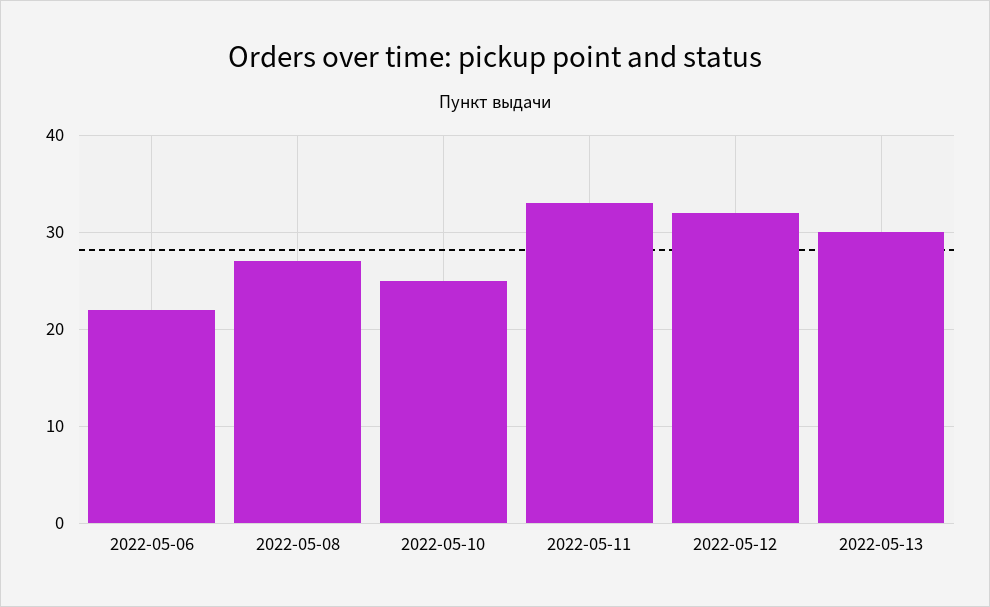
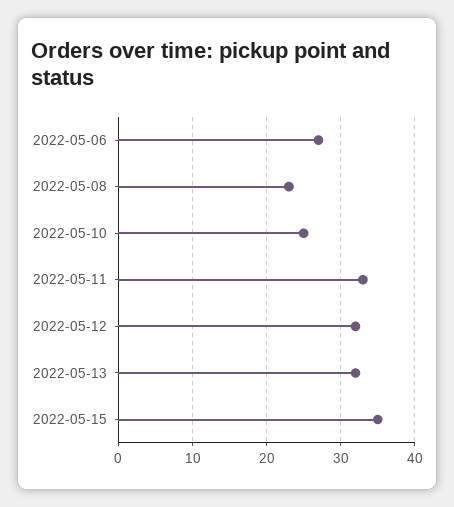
2022-05-06: 22 -> 27
2022-05-08: 27 -> 23
2022-05-13: 30 -> 32
2022-05-15: none -> 35

